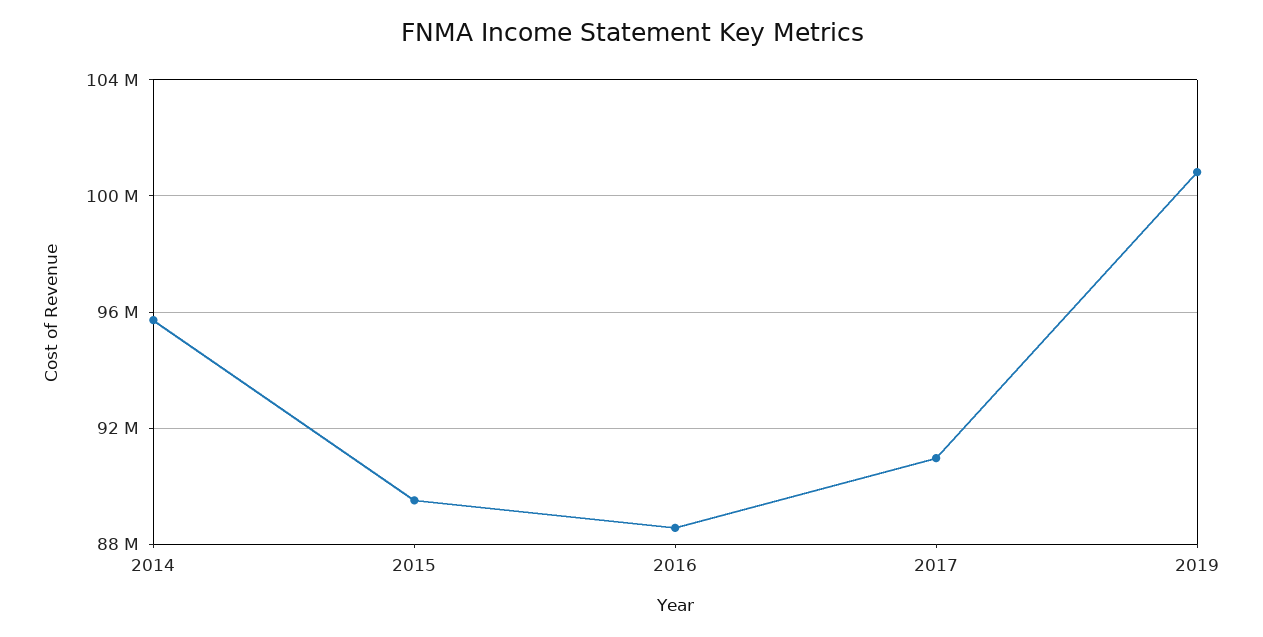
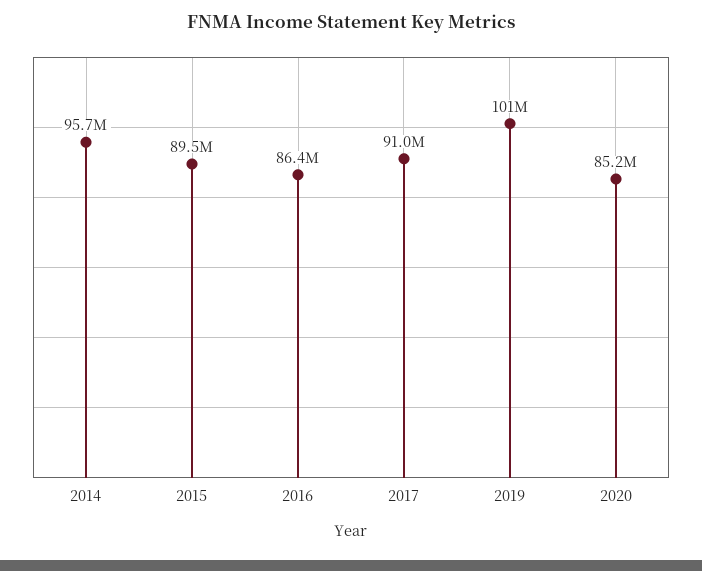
2016: 88500000 -> 86400000
2020: none -> 85200000

